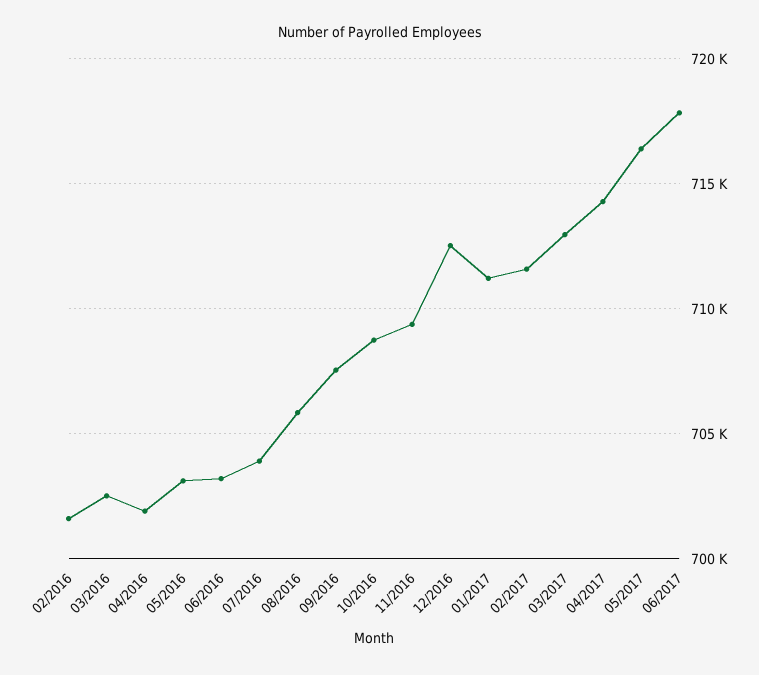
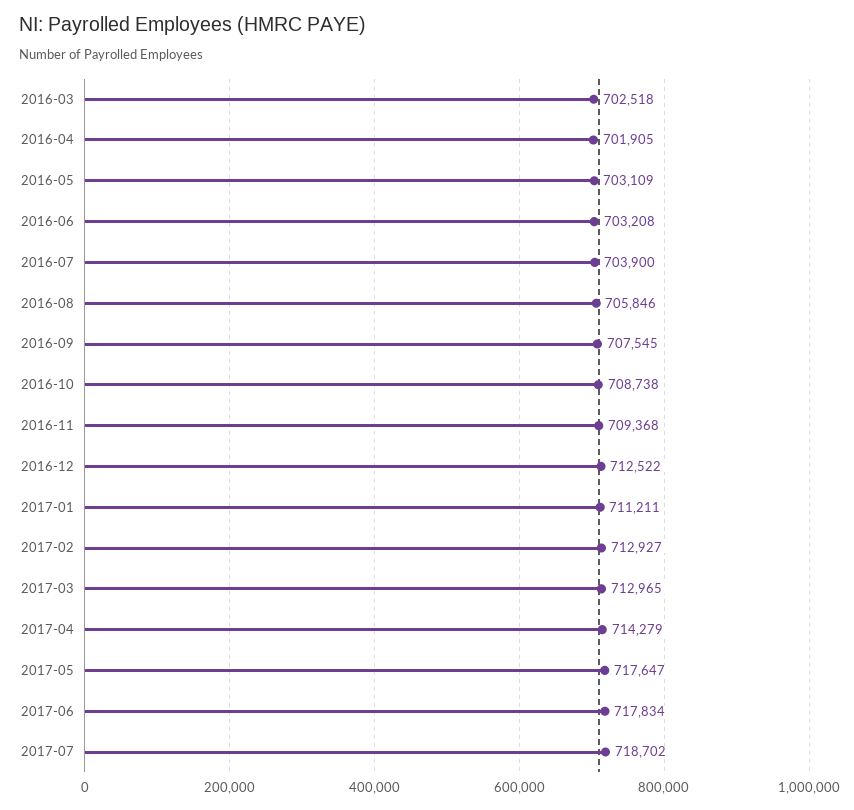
02/2016: 701500 -> none
02/2017: 711500 -> 712927
05/2017: 716500 -> 717647
2017-07: none -> 718702

